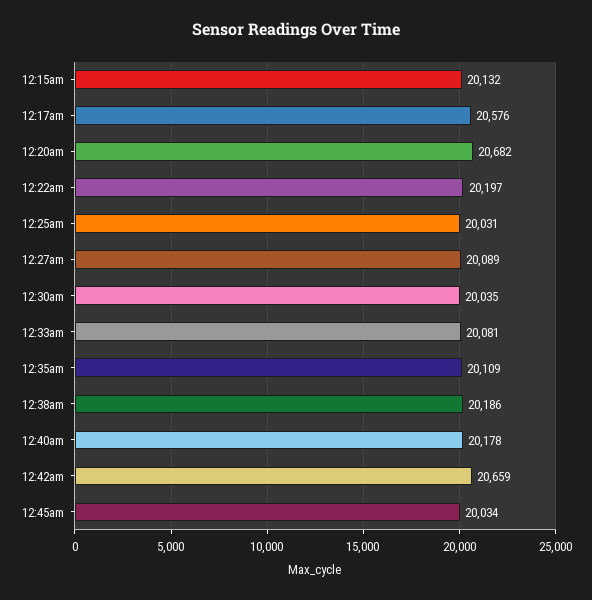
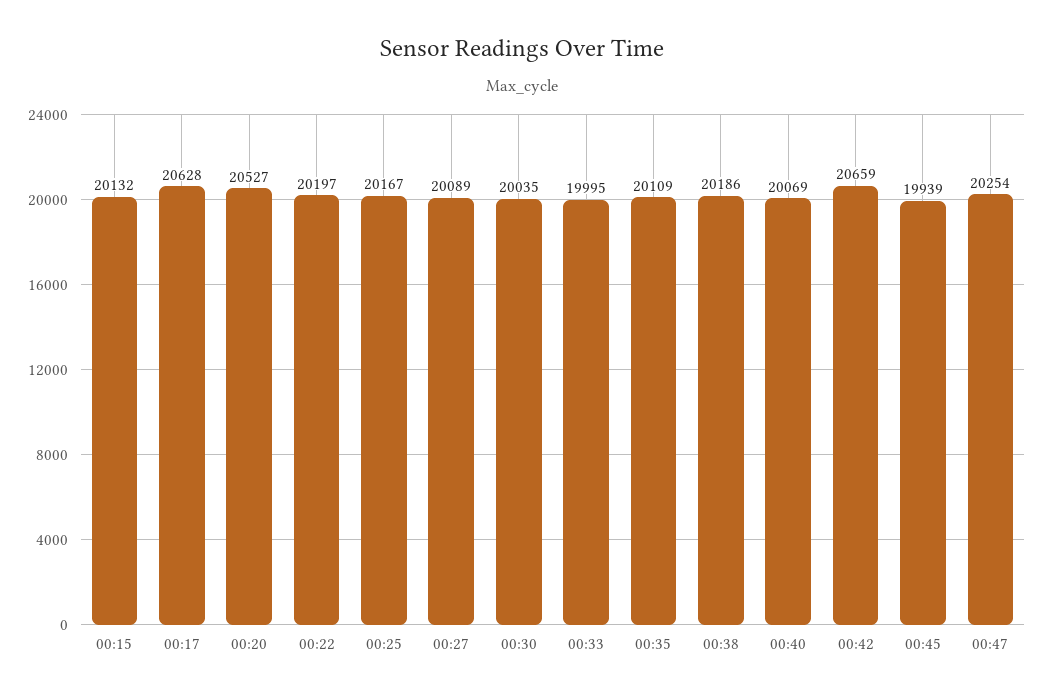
12:17am: 20576 -> 20628
12:20am: 20682 -> 20527
12:25am: 20031 -> 20167
12:33am: 20081 -> 19995
12:40am: 20178 -> 20069
12:45am: 20034 -> 19939
00:47: none -> 20254

